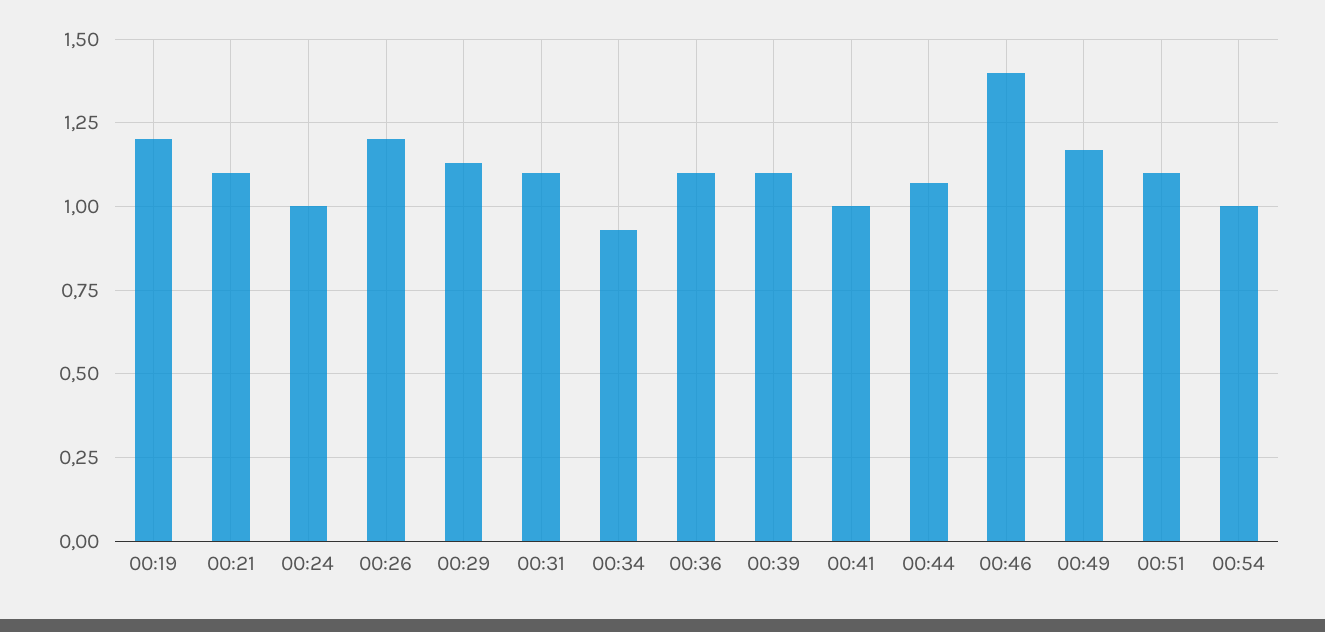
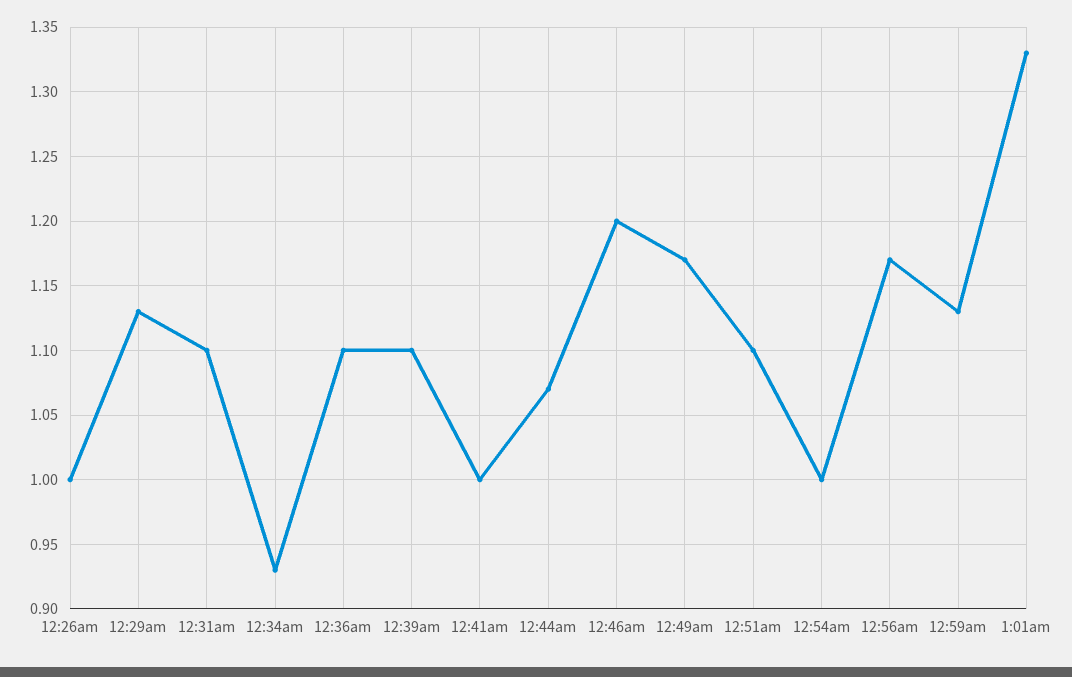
00:19: 1.2 -> none
00:21: 1.1 -> none
00:24: 1 -> none
00:26: 1.2 -> 1
00:46: 1.4 -> 1.2
12:56am: none -> 1.17
12:59am: none -> 1.13
1:01am: none -> 1.33

